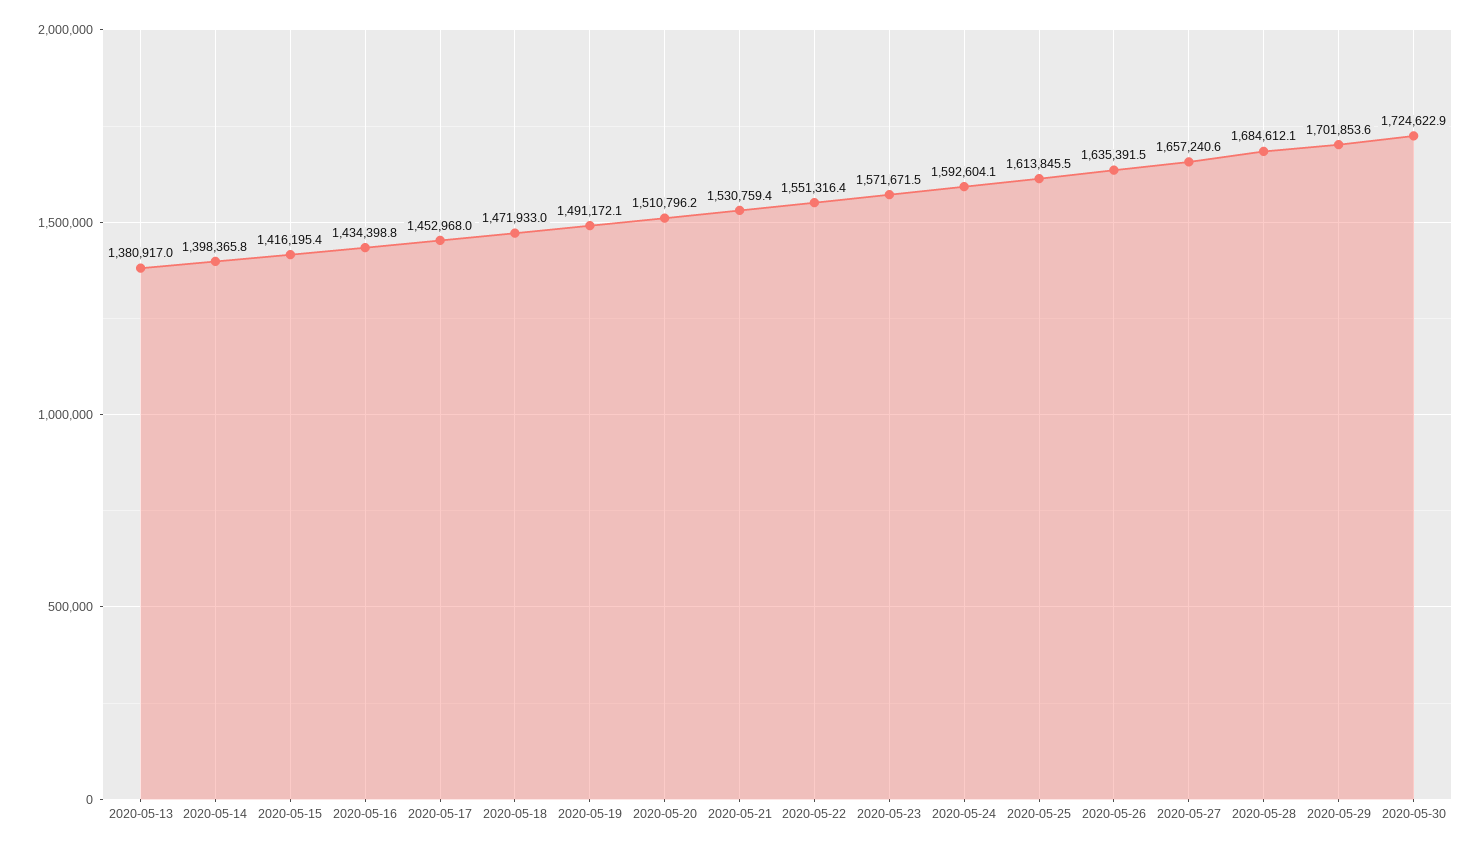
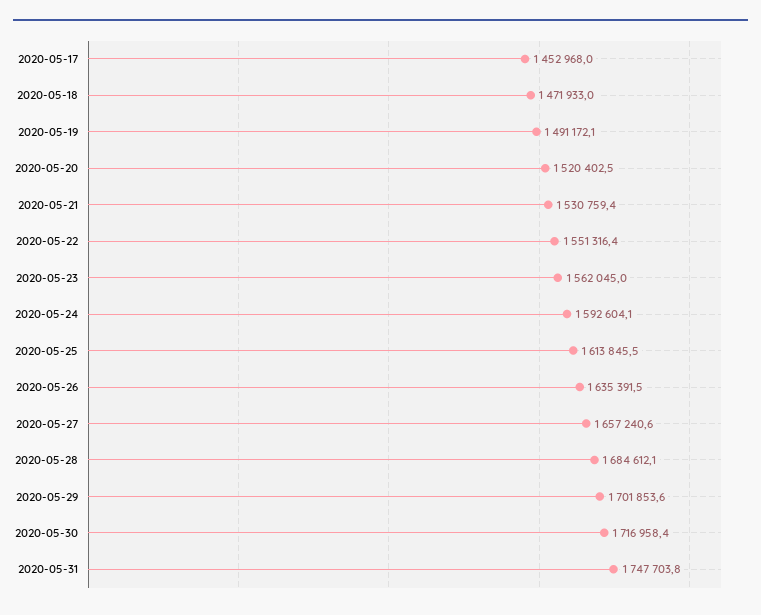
2020-05-13: 1380917 -> none
2020-05-14: 1398365.8 -> none
2020-05-15: 1416195.4 -> none
2020-05-16: 1434398.8 -> none
2020-05-20: 1510796.2 -> 1520402.5
2020-05-23: 1571671.5 -> 1562045
2020-05-30: 1724622.9 -> 1716958.4
2020-05-31: none -> 1747703.8

